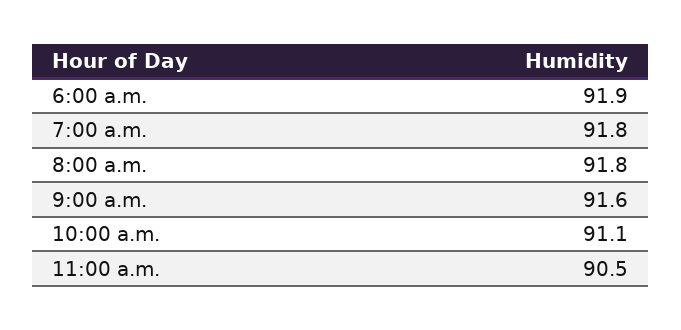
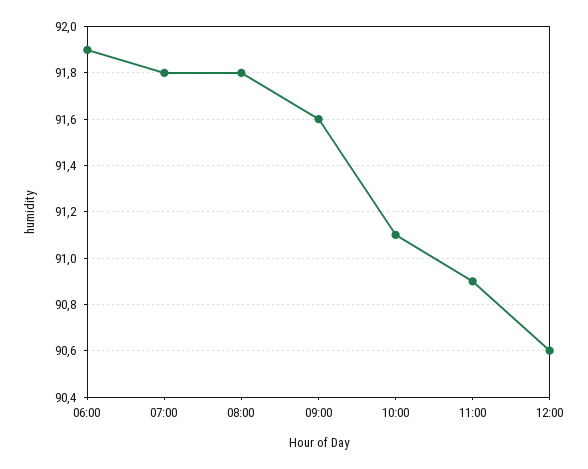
11:00 a.m.: 90.5 -> 90.9
12:00: none -> 90.6

